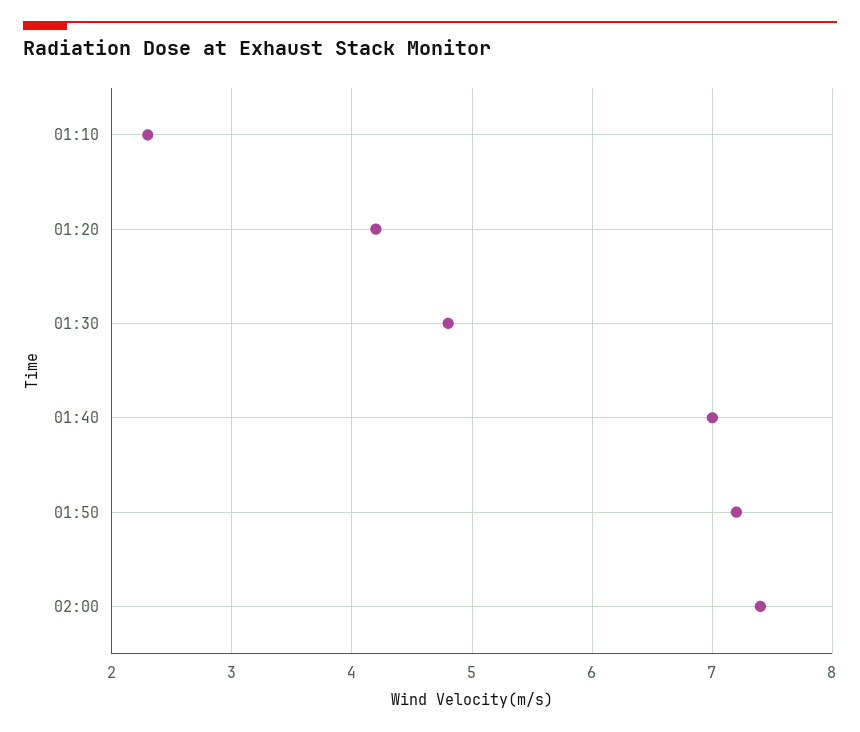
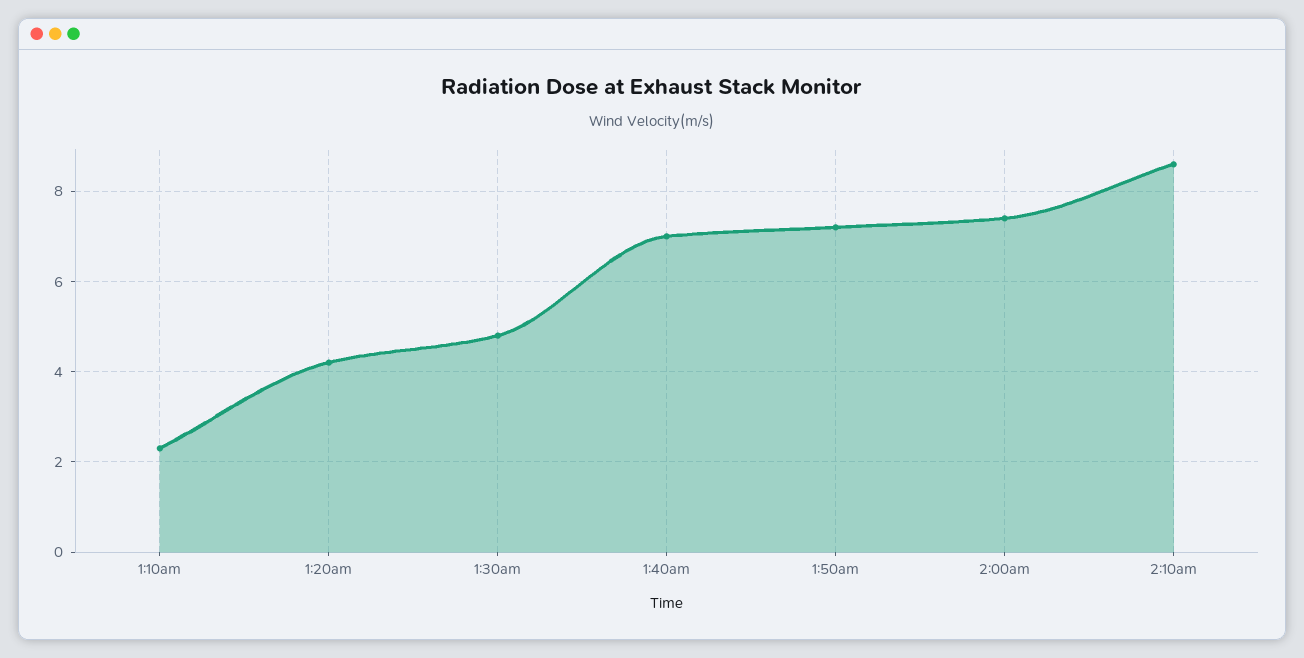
2:10am: none -> 8.5

